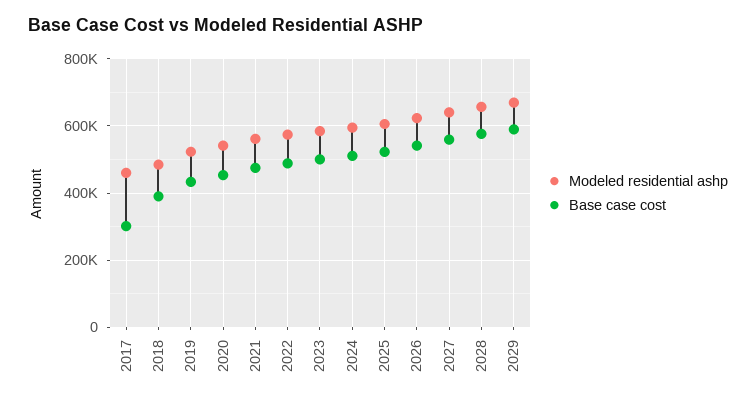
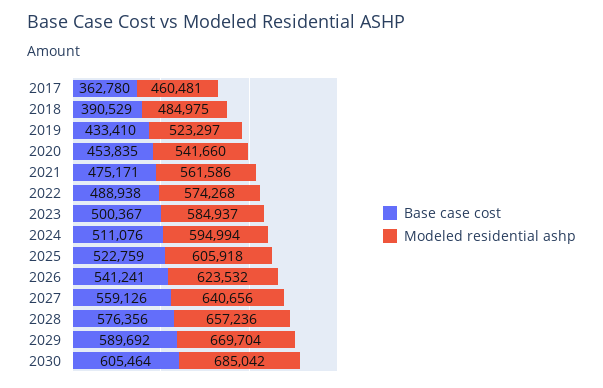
Base case cost, 2017: 300000 -> 362780
Base case cost, 2030: none -> 605464
Modeled residential ashp, 2030: none -> 685042

